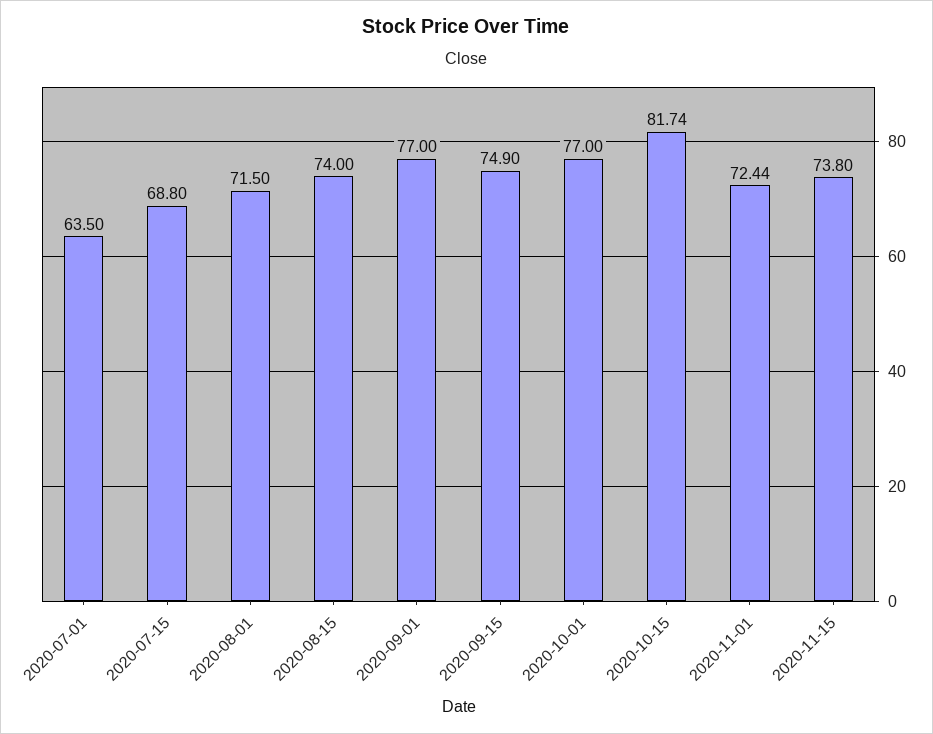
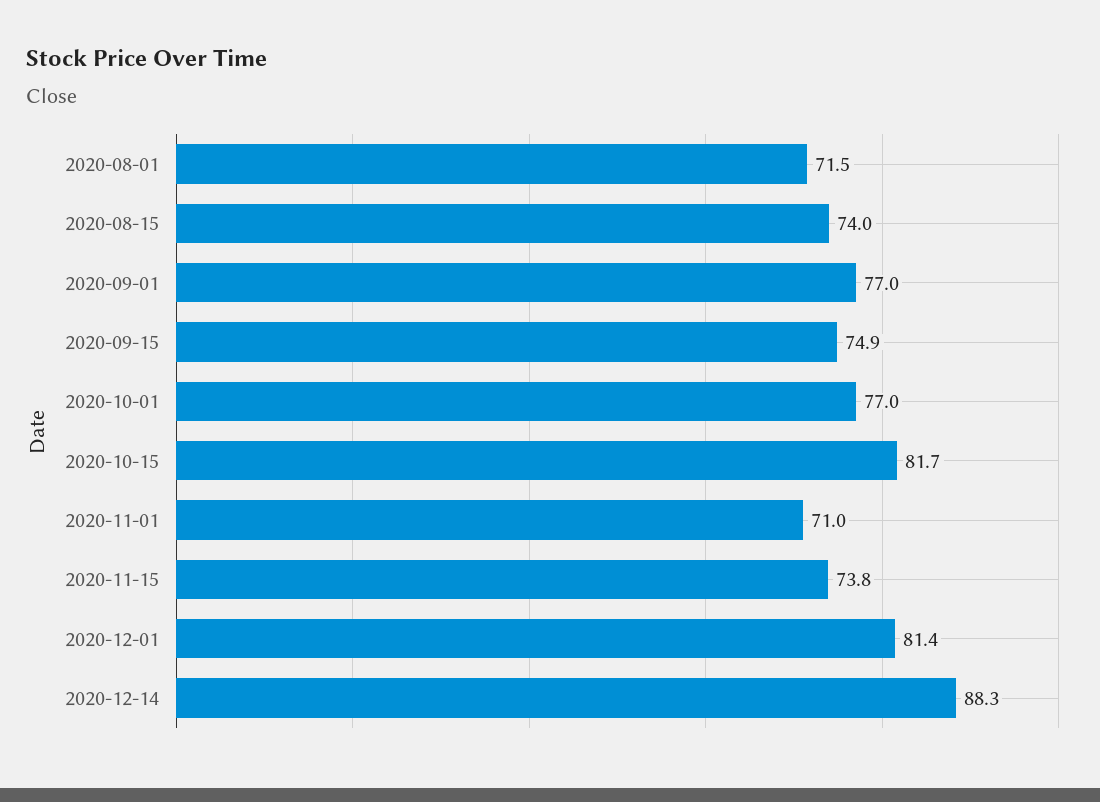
2020-07-01: 63.5 -> none
2020-07-15: 68.8 -> none
2020-11-01: 72.44 -> 71
2020-12-01: none -> 81.4
2020-12-14: none -> 88.3

